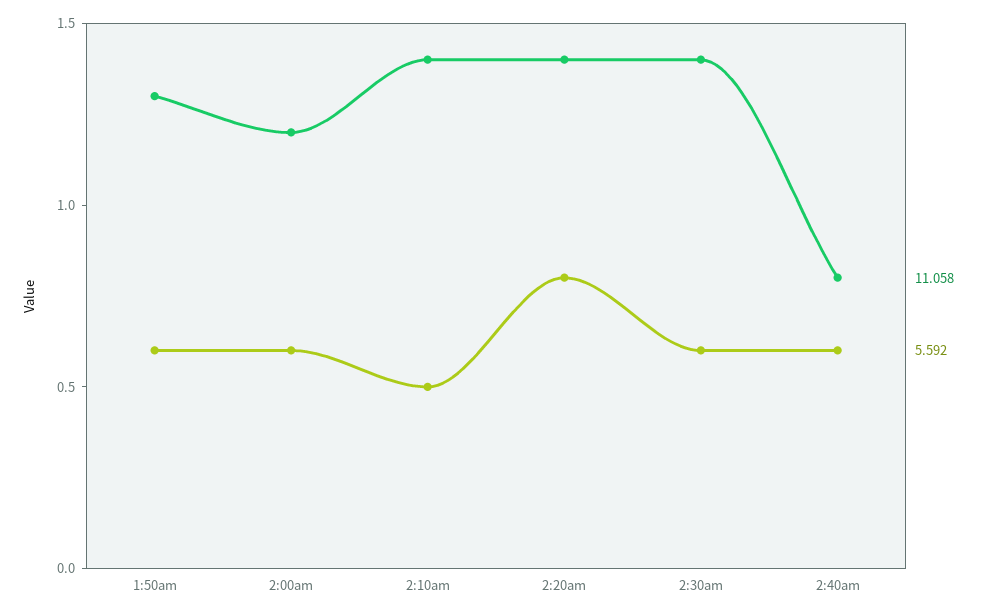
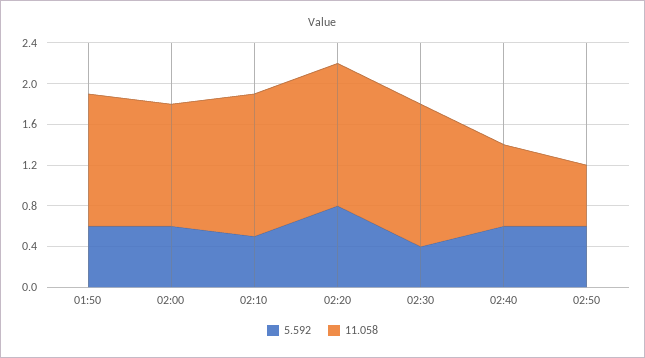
5.592, 2:30am: 0.6 -> 0.4
5.592, 02:50: none -> 0.6
11.058, 02:50: none -> 0.6

